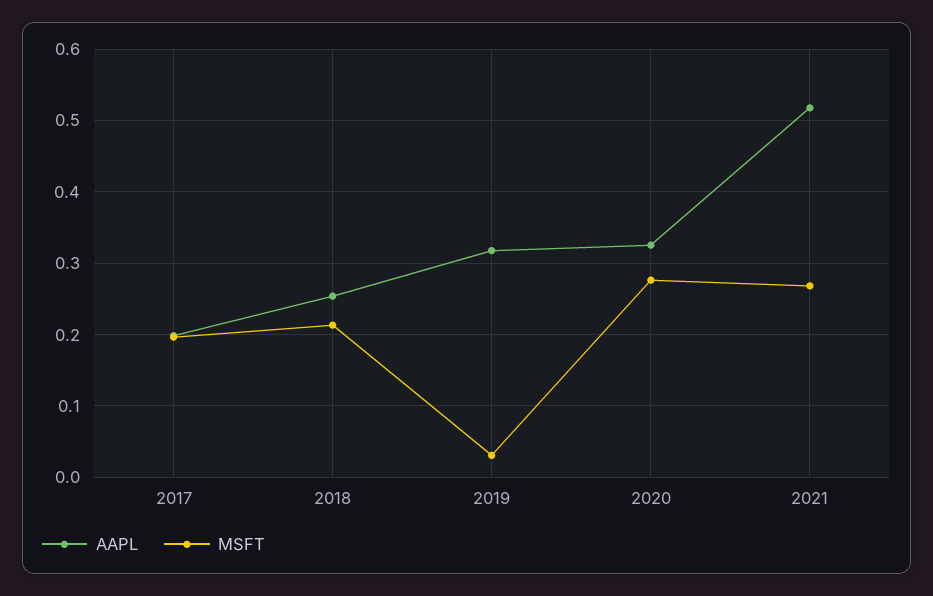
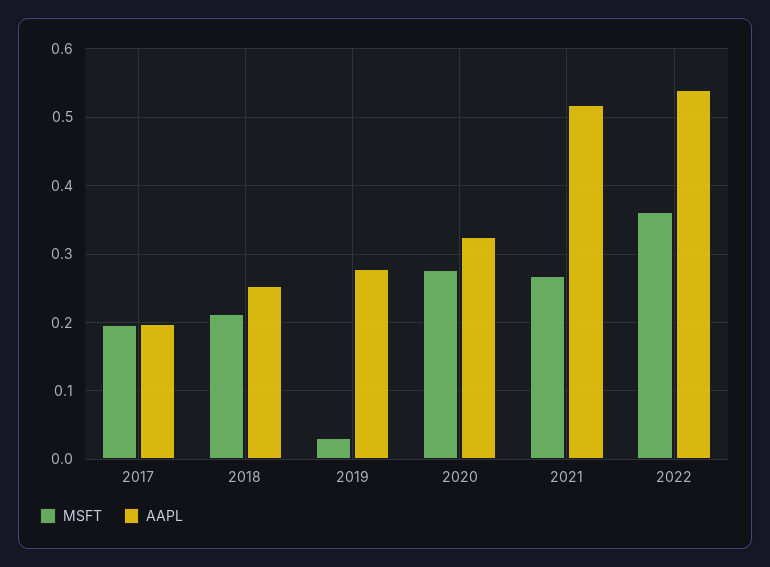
AAPL, 2019: 0.32 -> 0.28
MSFT, 2022: none -> 0.36
AAPL, 2022: none -> 0.54

